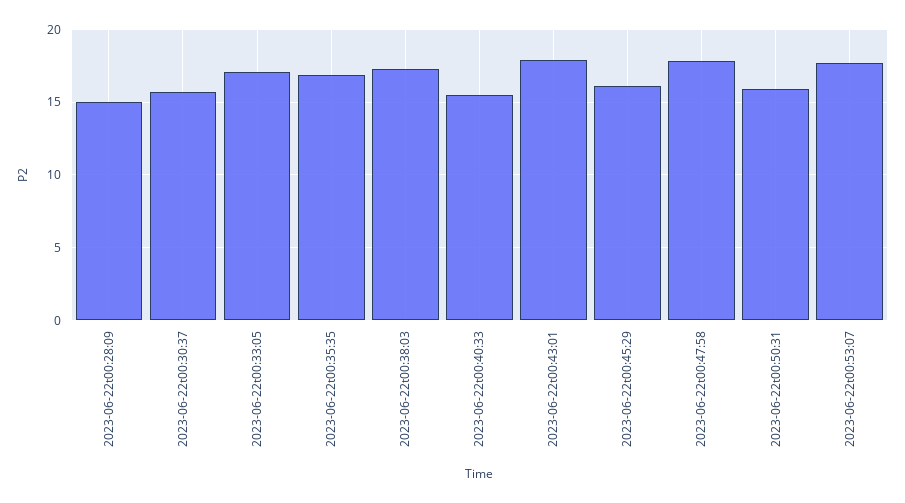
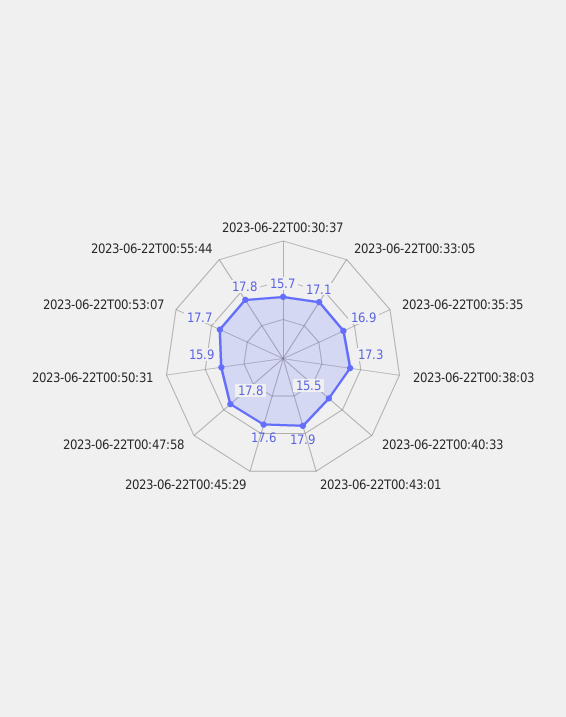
2023-06-22t00:28:09: 15 -> none
2023-06-22t00:45:29: 16 -> 17.6
2023-06-22T00:55:44: none -> 17.8

